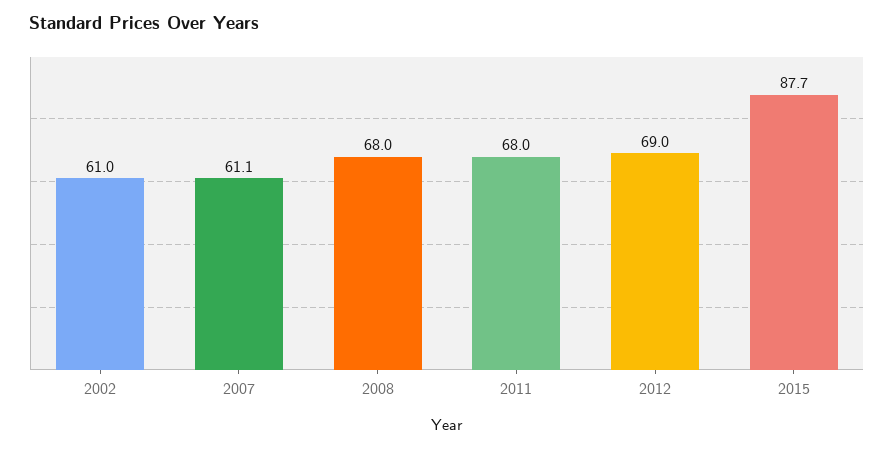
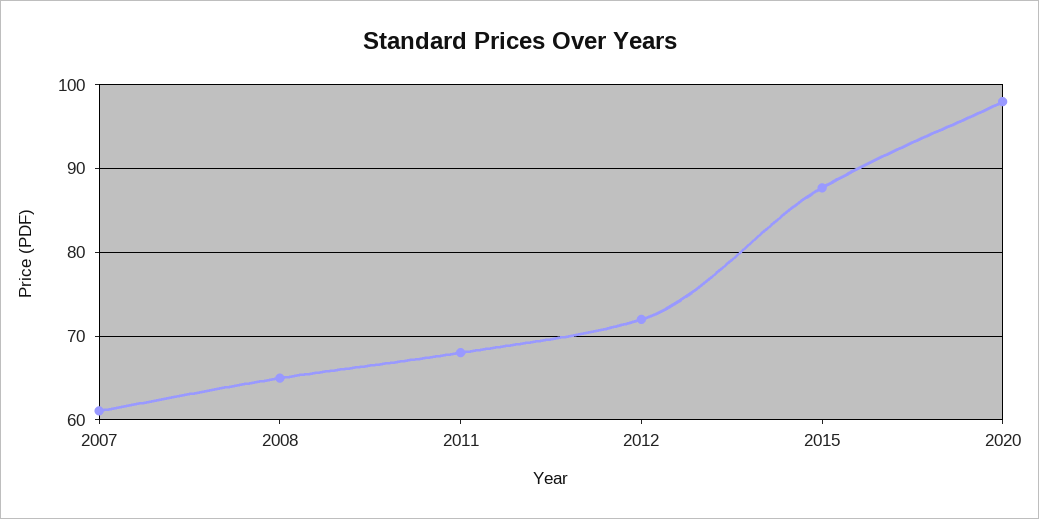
2002: 61 -> none
2008: 68 -> 65
2012: 69 -> 72
2020: none -> 98

